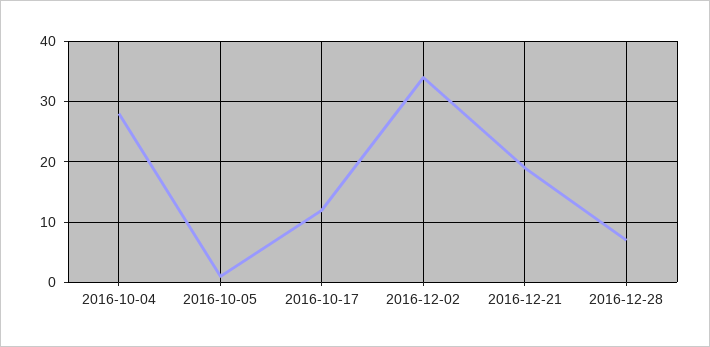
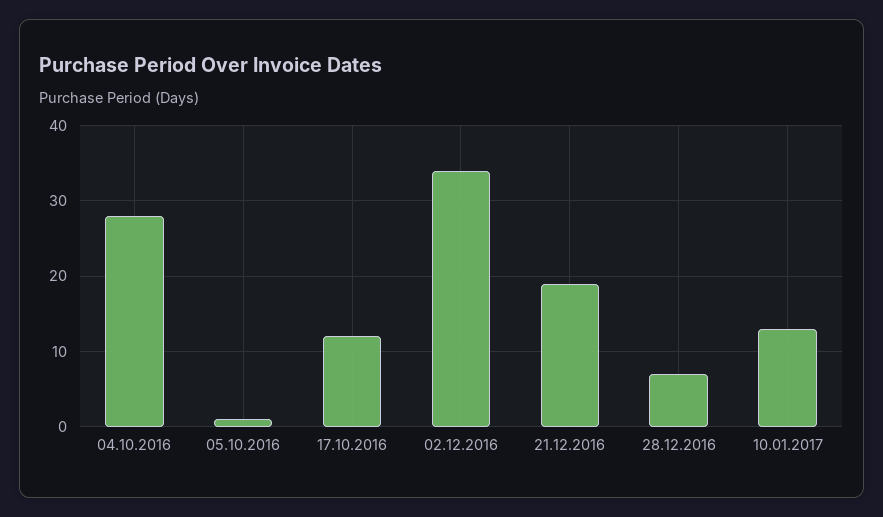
10.01.2017: none -> 13

